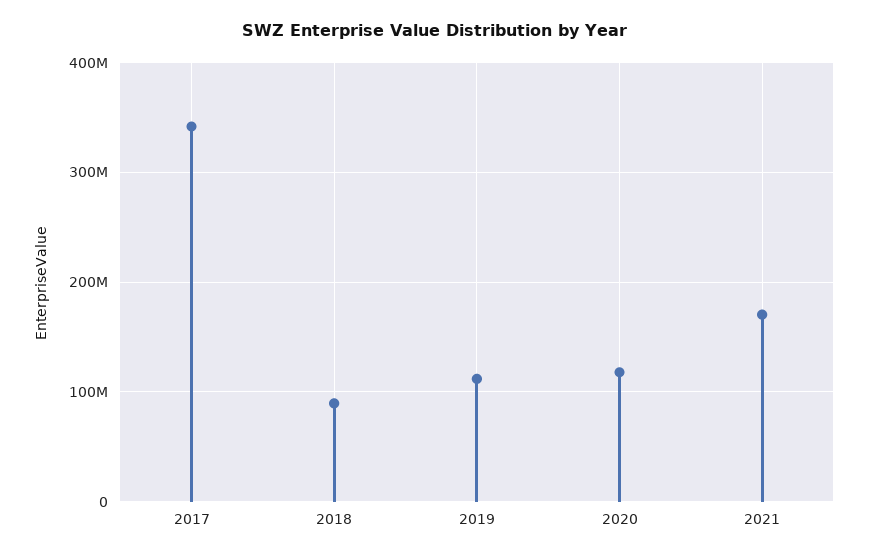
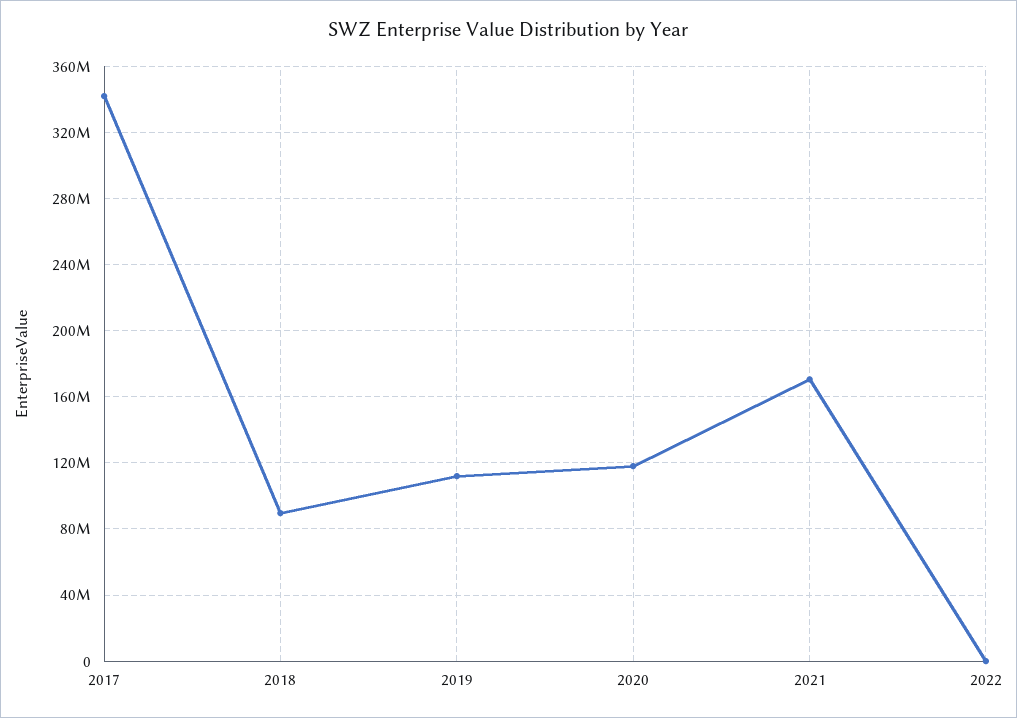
2022: none -> 0

